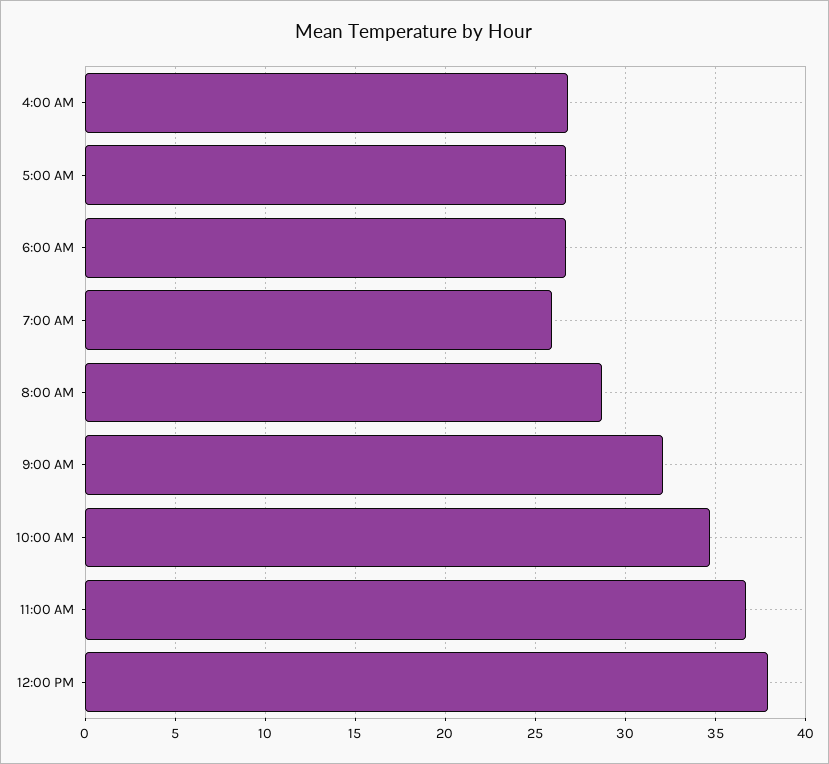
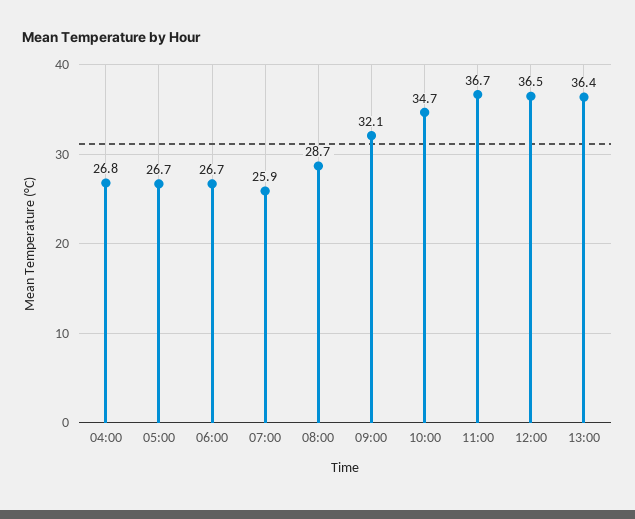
12:00 PM: 38 -> 36.5
13:00: none -> 36.4

